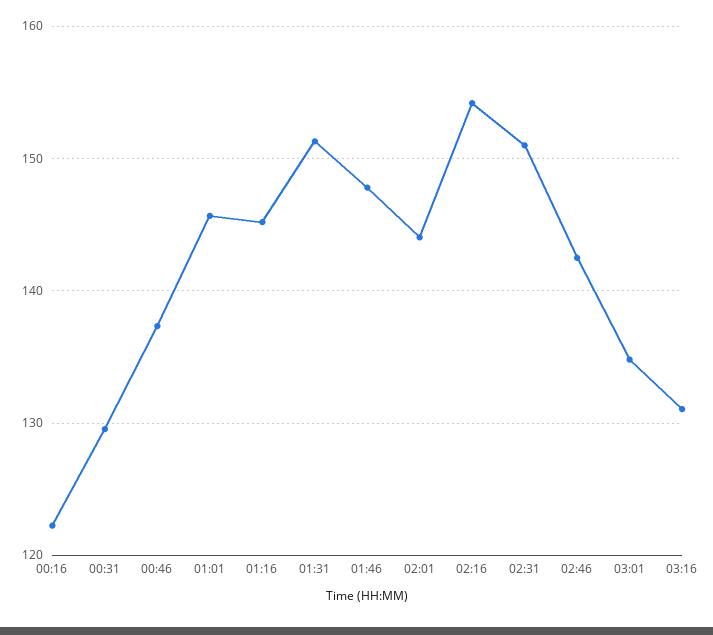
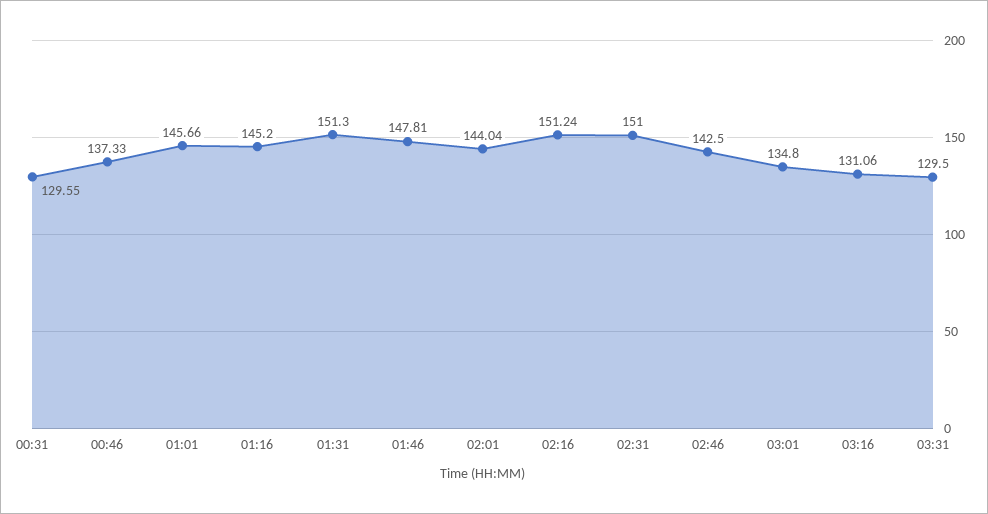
00:16: 122 -> none
02:16: 154 -> 151.24
03:31: none -> 129.5

